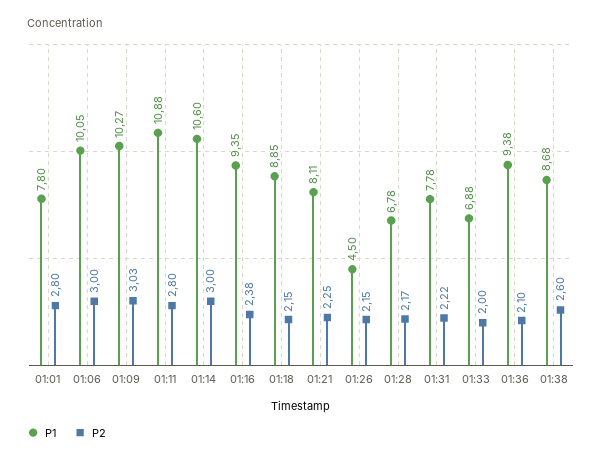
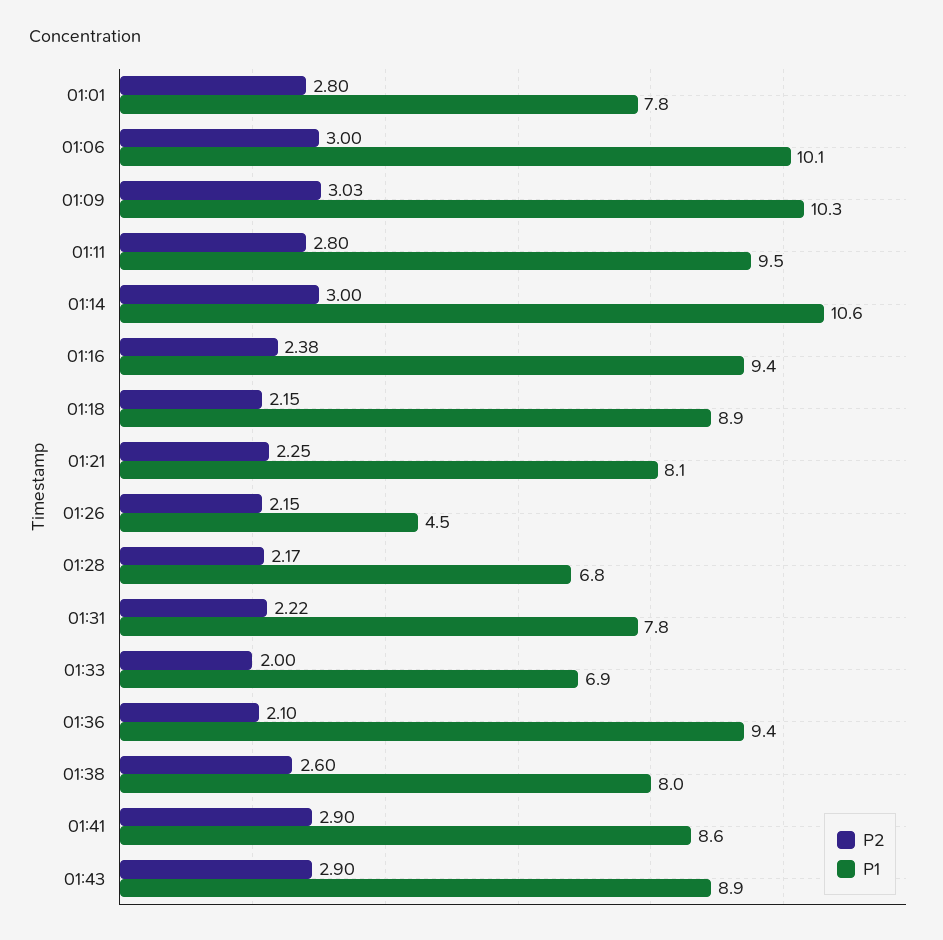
P1, 01:11: 10.88 -> 9.5
P1, 01:38: 8.68 -> 8
P2, 01:41: none -> 2.9
P1, 01:41: none -> 8.6
P2, 01:43: none -> 2.9
P1, 01:43: none -> 8.9

